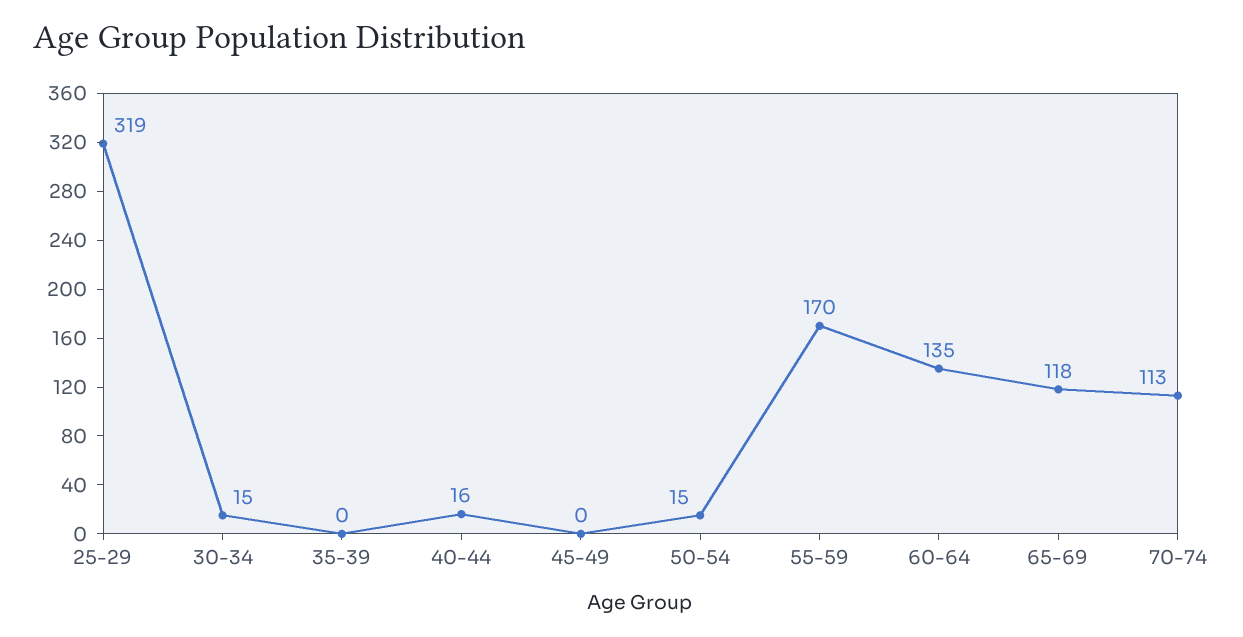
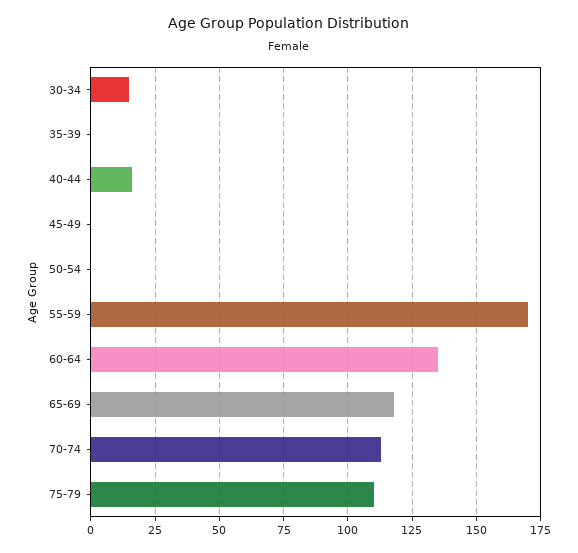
25-29: 319 -> none
50-54: 15 -> 0
75-79: none -> 110

